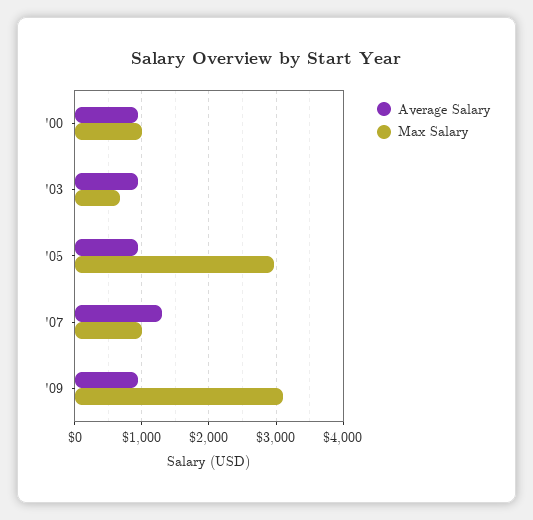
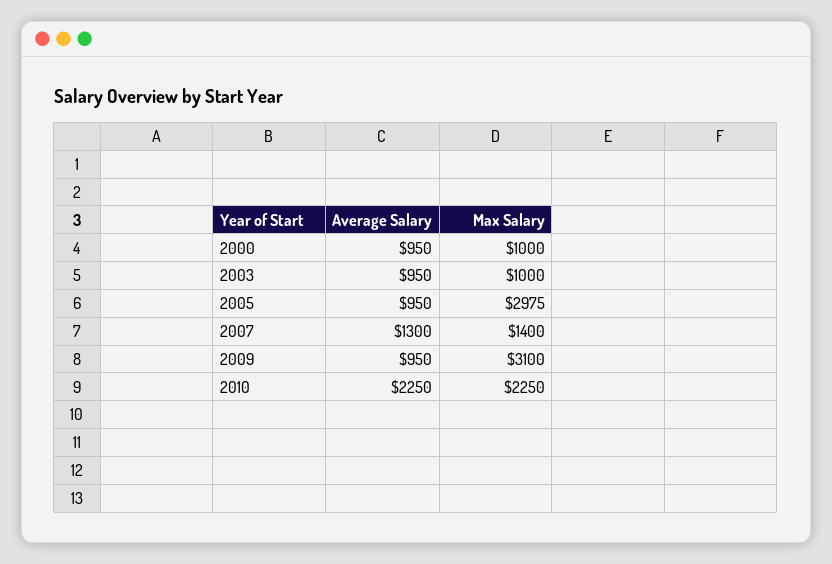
Max Salary, '03: 700 -> 1000
Max Salary, '07: 1000 -> 1400
Average Salary, 2010: none -> 2250
Max Salary, 2010: none -> 2250

